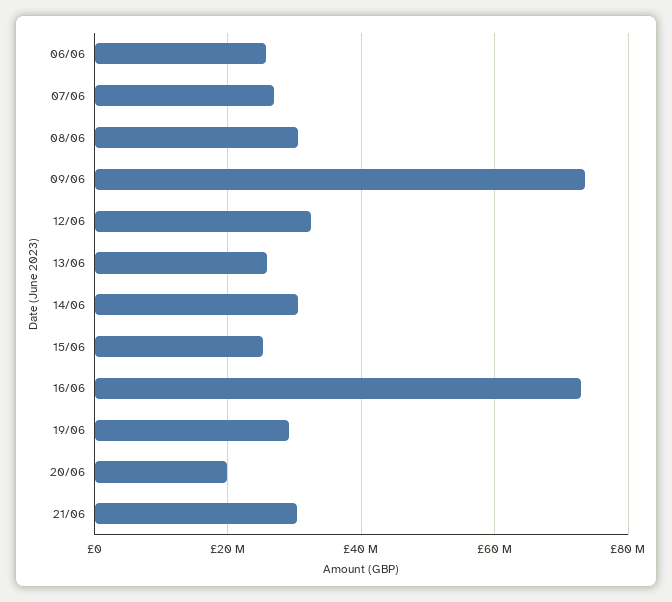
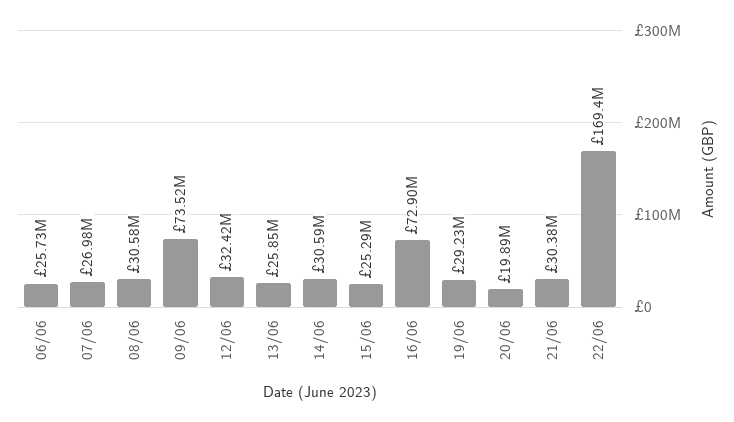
22/06: none -> 169400000

